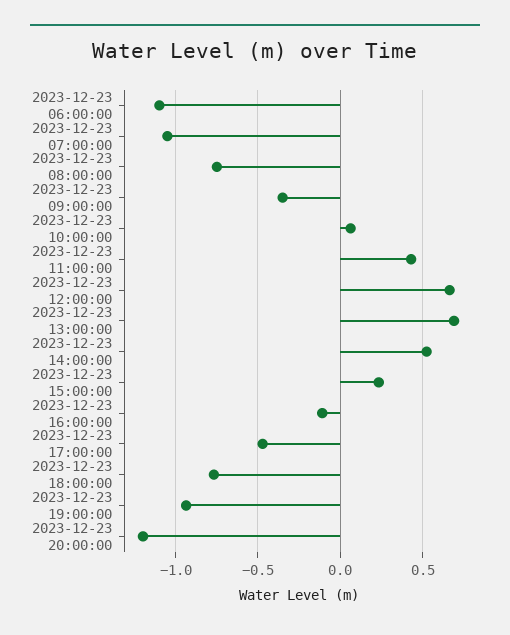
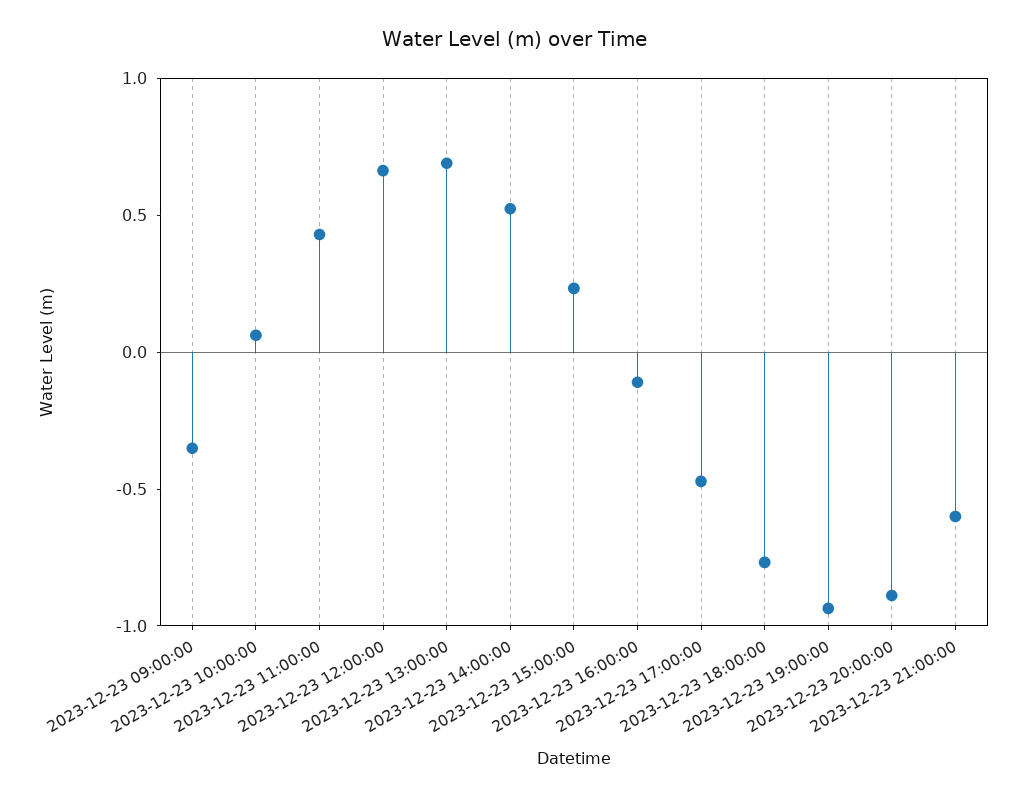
2023-12-23 06:00:00: -1.1 -> none
2023-12-23 07:00:00: -1.05 -> none
2023-12-23 08:00:00: -0.75 -> none
2023-12-23 20:00:00: -1.2 -> -0.9
2023-12-23 21:00:00: none -> -0.6

